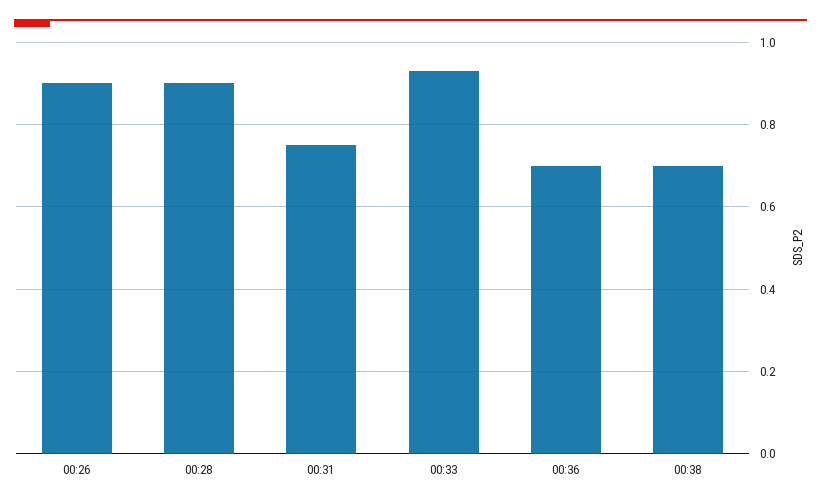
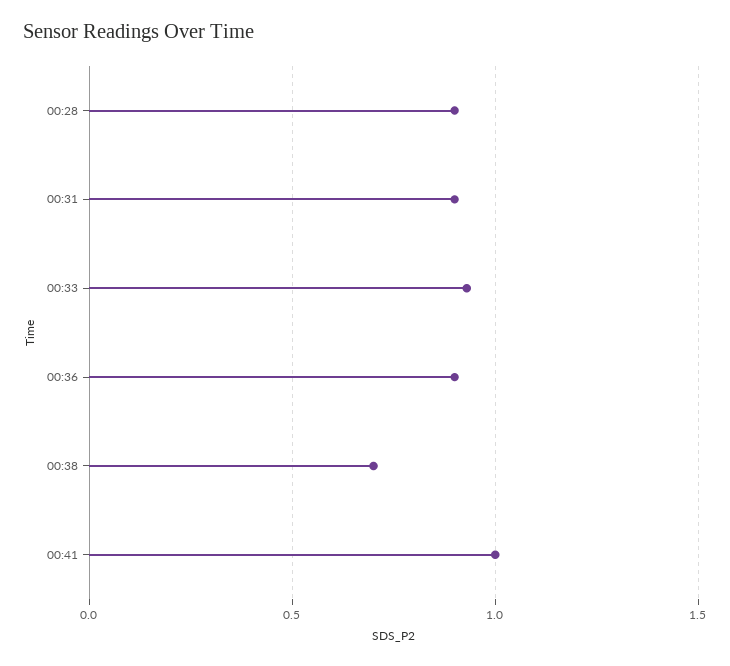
00:26: 0.9 -> none
00:31: 0.75 -> 0.9
00:36: 0.7 -> 0.9
00:41: none -> 1

